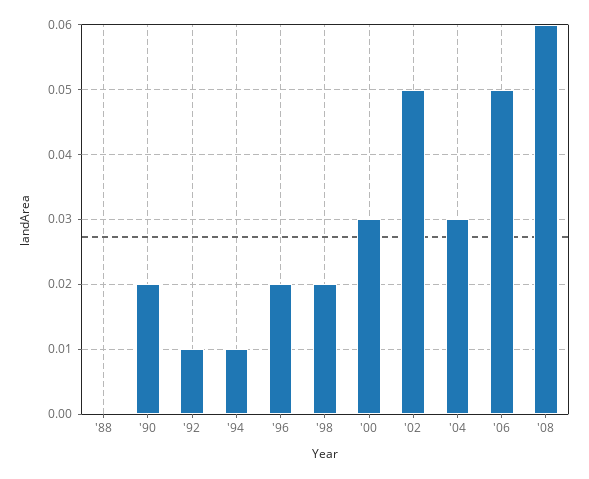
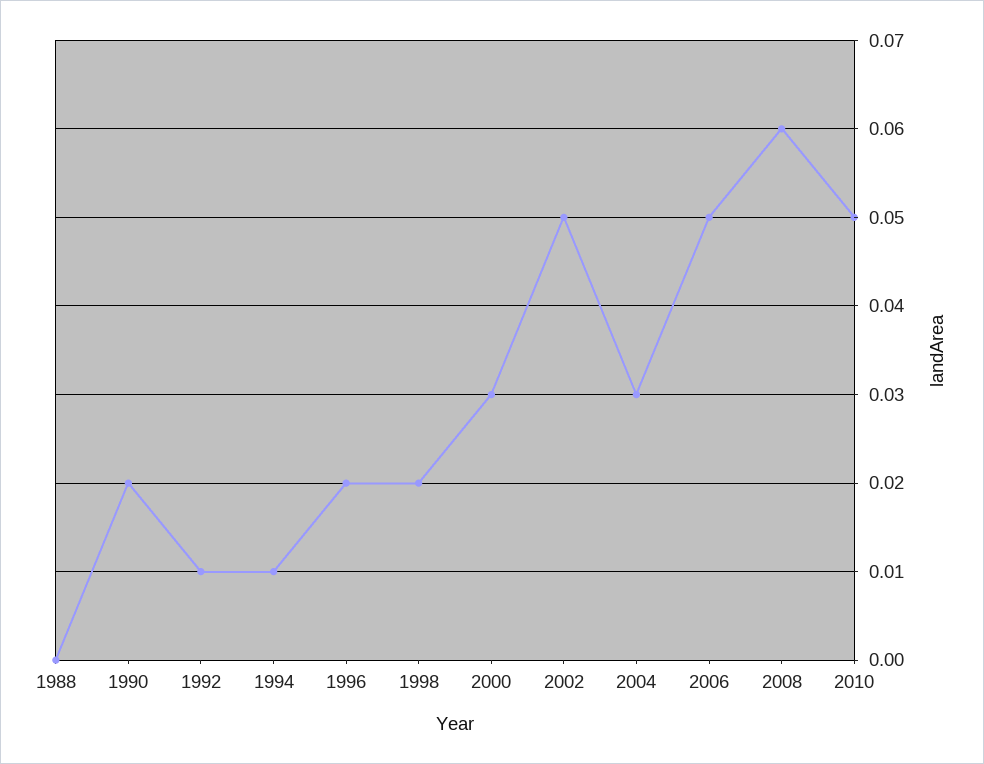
2010: none -> 0.05

